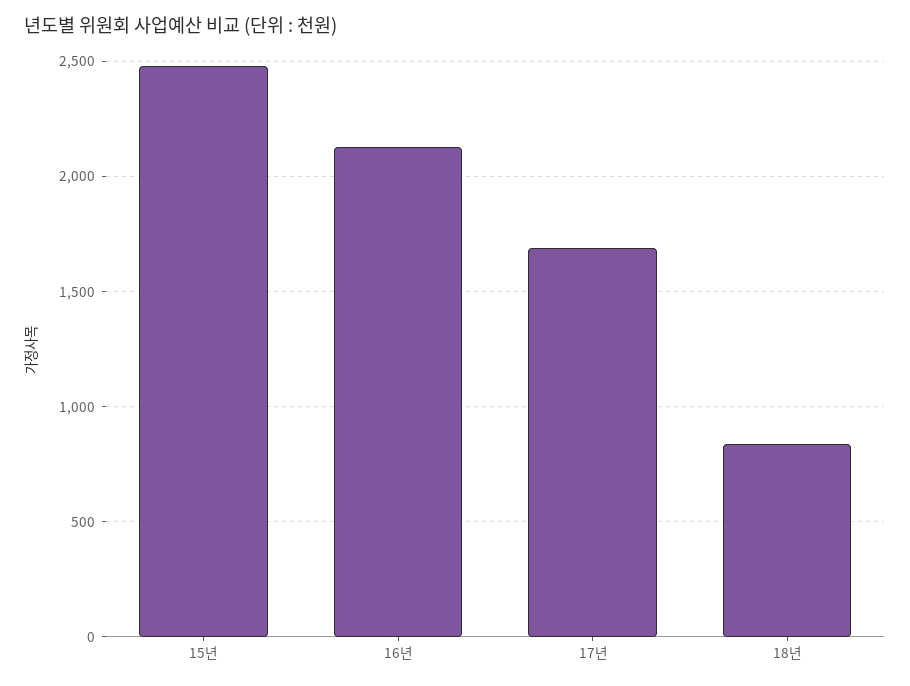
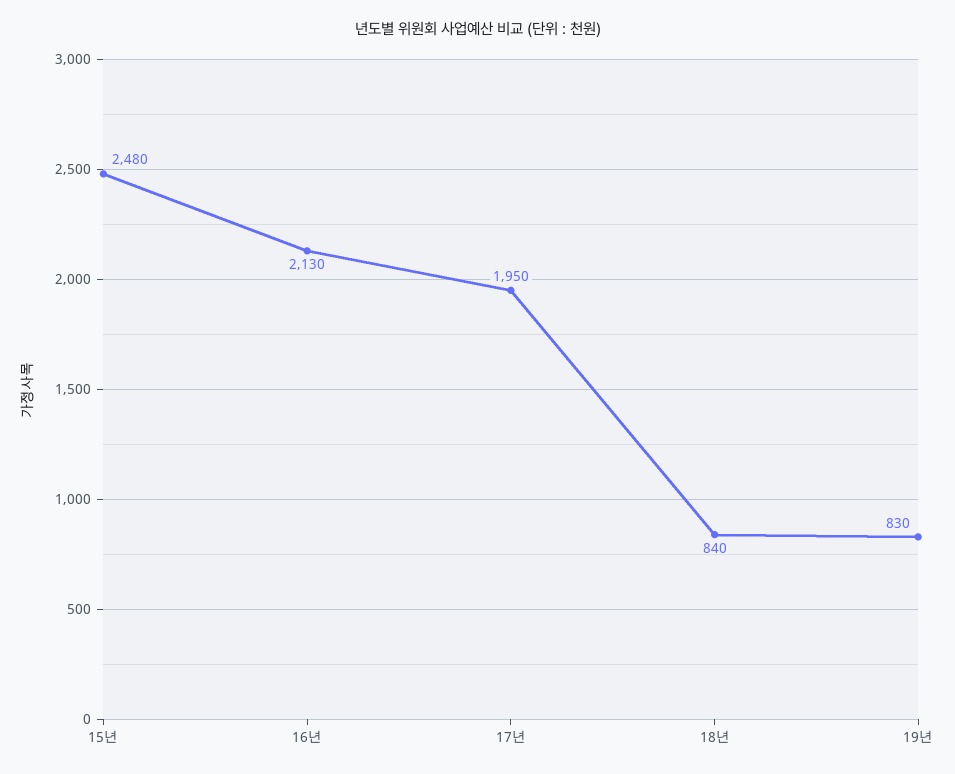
17년: 1700 -> 1950
19년: none -> 830

